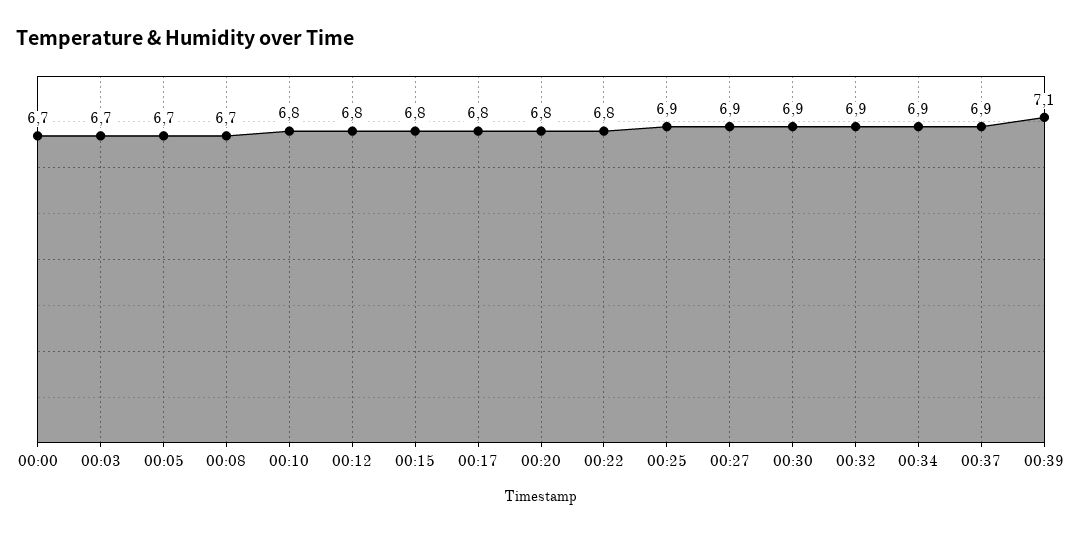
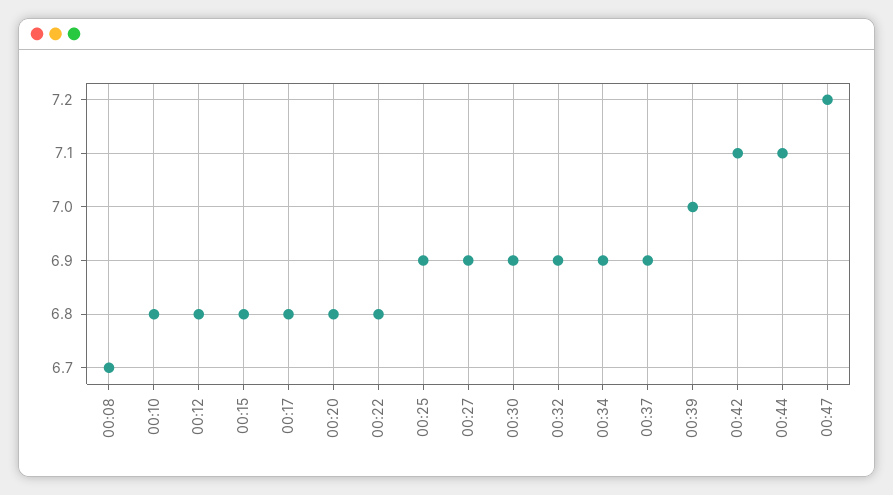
00:00: 6.7 -> none
00:03: 6.7 -> none
00:05: 6.7 -> none
00:39: 7.1 -> 7
00:42: none -> 7.1
00:44: none -> 7.1
00:47: none -> 7.2

